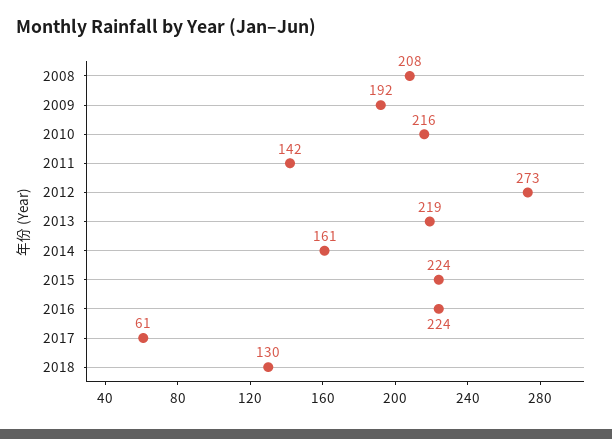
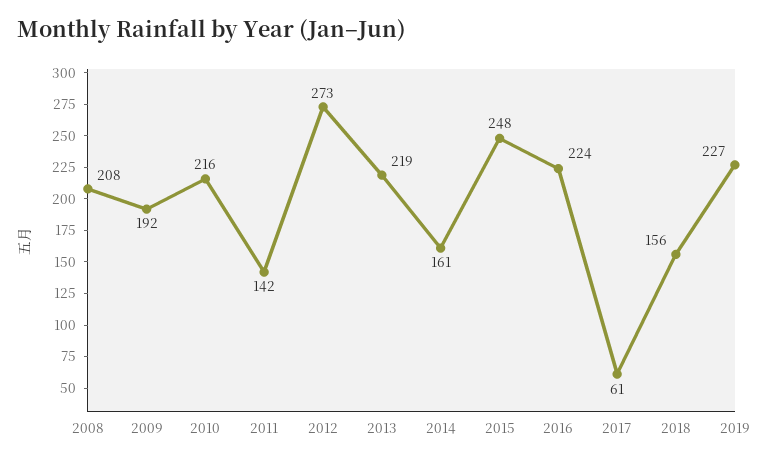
2015: 224 -> 248
2018: 130 -> 156
2019: none -> 227

